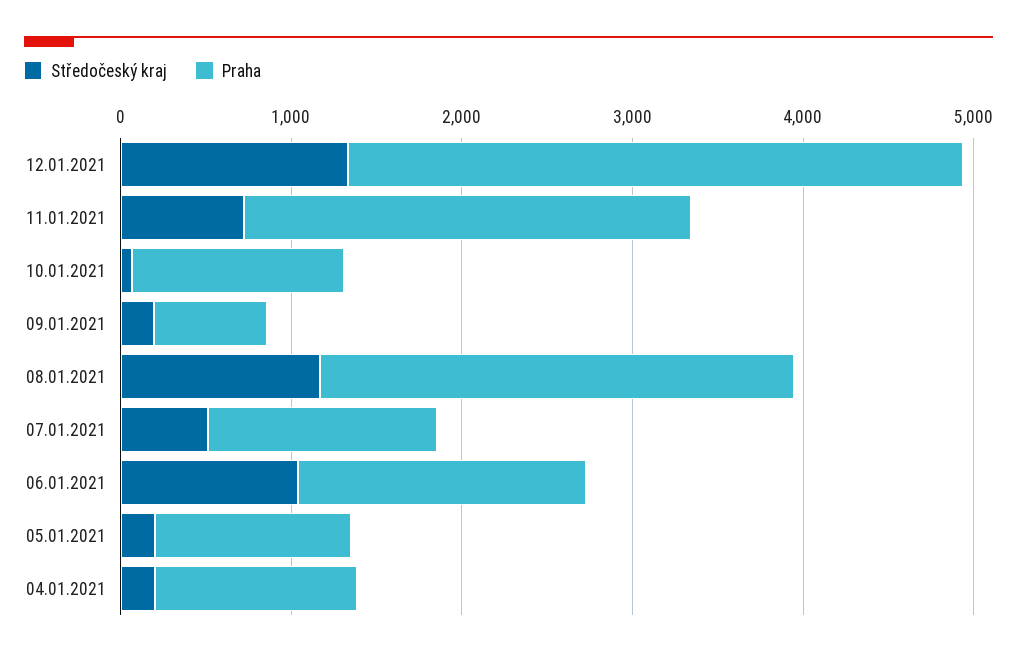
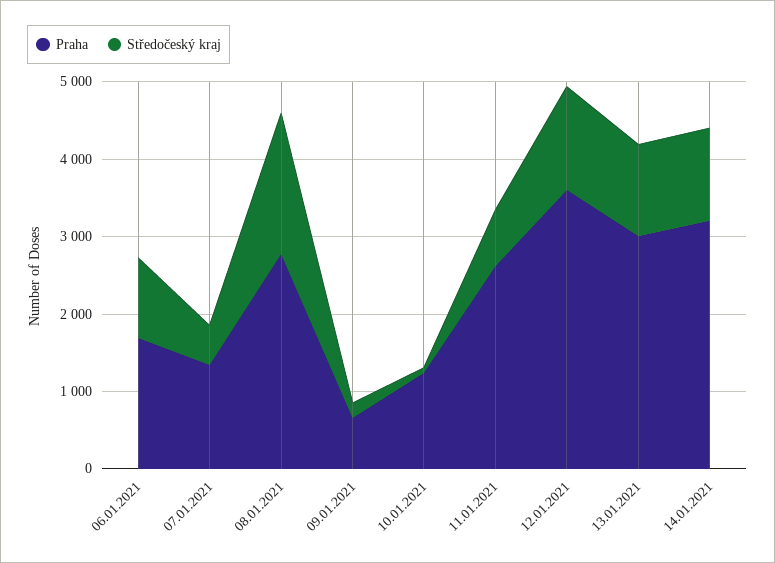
Středočeský kraj, 08.01.2021: 1200 -> 1800
Středočeský kraj, 05.01.2021: 200 -> none
Praha, 05.01.2021: 1200 -> none
Středočeský kraj, 04.01.2021: 200 -> none
Praha, 04.01.2021: 1200 -> none
Praha, 13.01.2021: none -> 3000
Středočeský kraj, 13.01.2021: none -> 1200
Praha, 14.01.2021: none -> 3200
Středočeský kraj, 14.01.2021: none -> 1200

